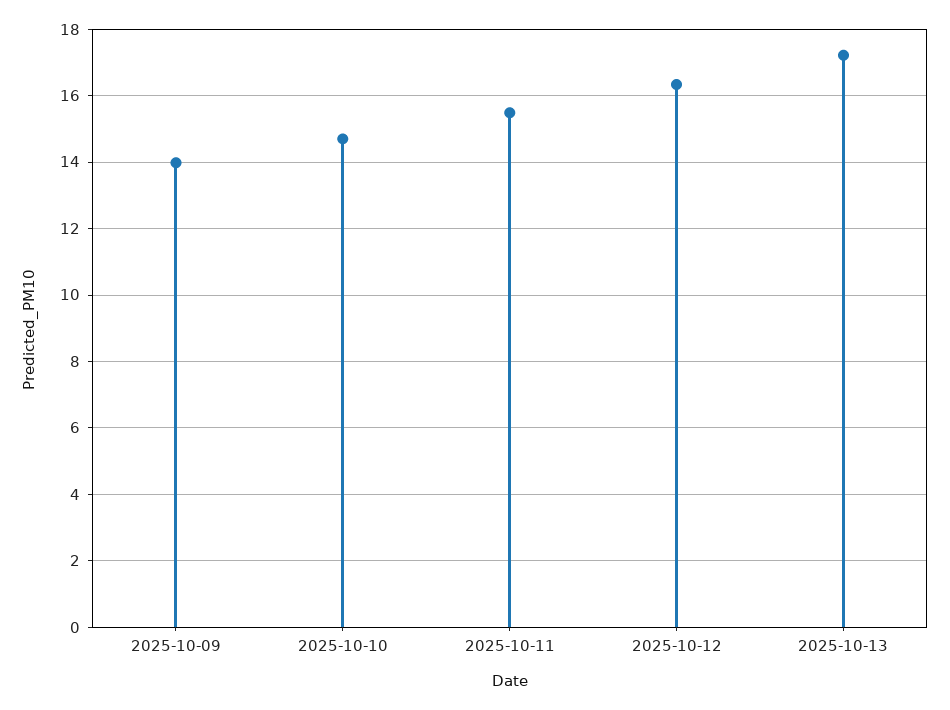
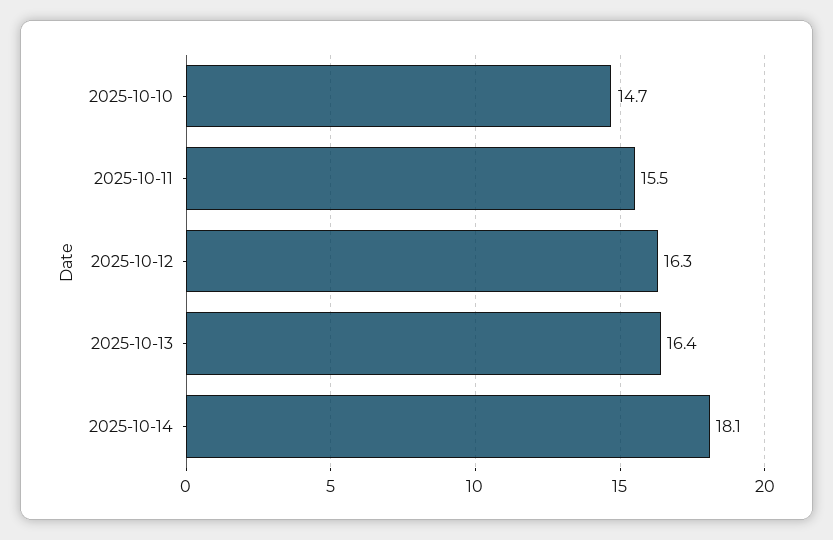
2025-10-09: 14 -> none
2025-10-13: 17.2 -> 16.4
2025-10-14: none -> 18.1

